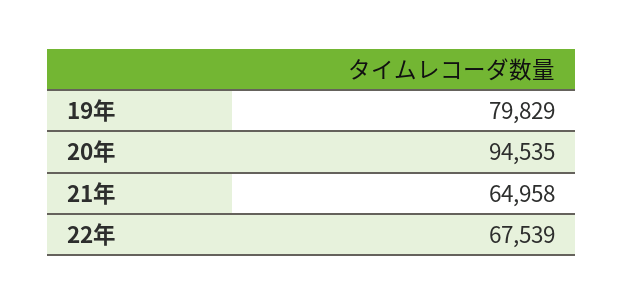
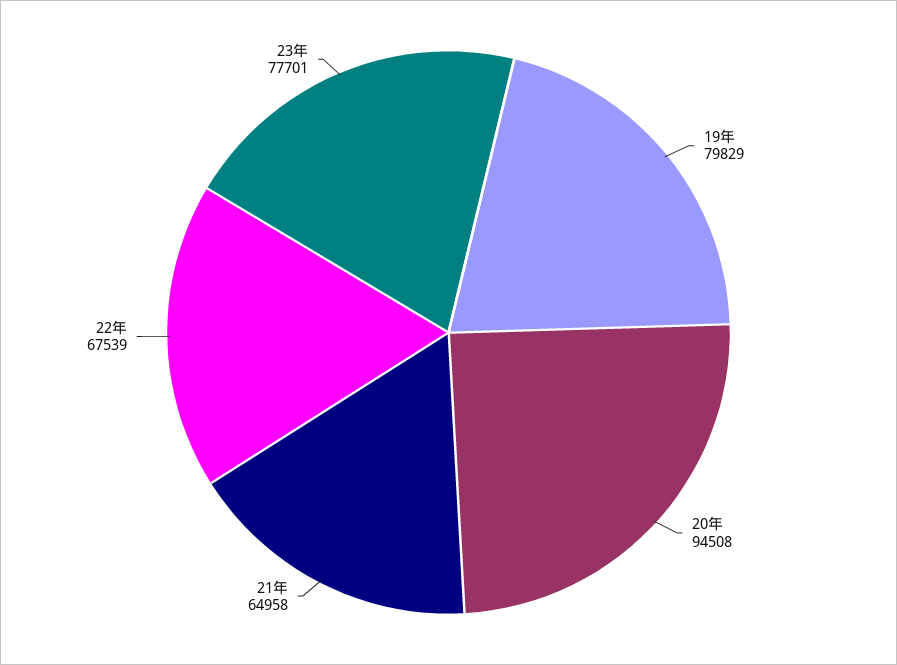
20年: 94535 -> 94508
23年: none -> 77701

